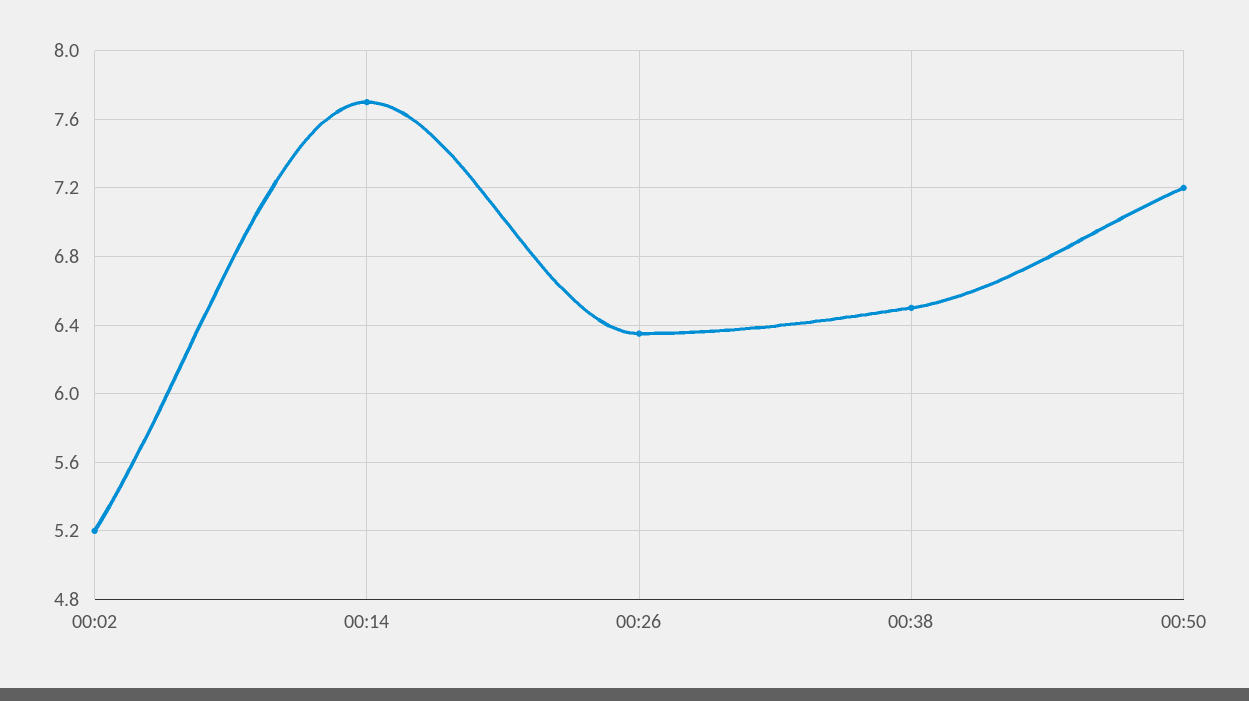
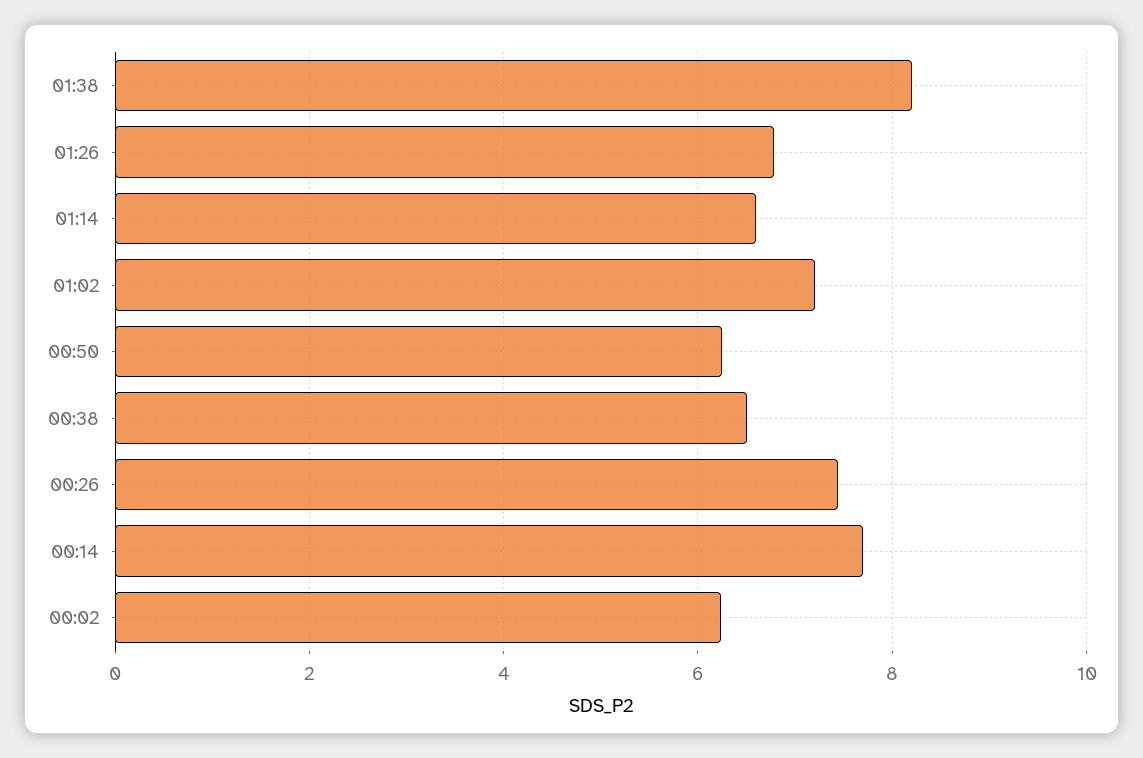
00:02: 5.2 -> 6.2
00:26: 6.35 -> 7.4
00:50: 7.2 -> 6.2
01:38: none -> 8.2
01:26: none -> 6.8
01:14: none -> 6.6
01:02: none -> 7.2

